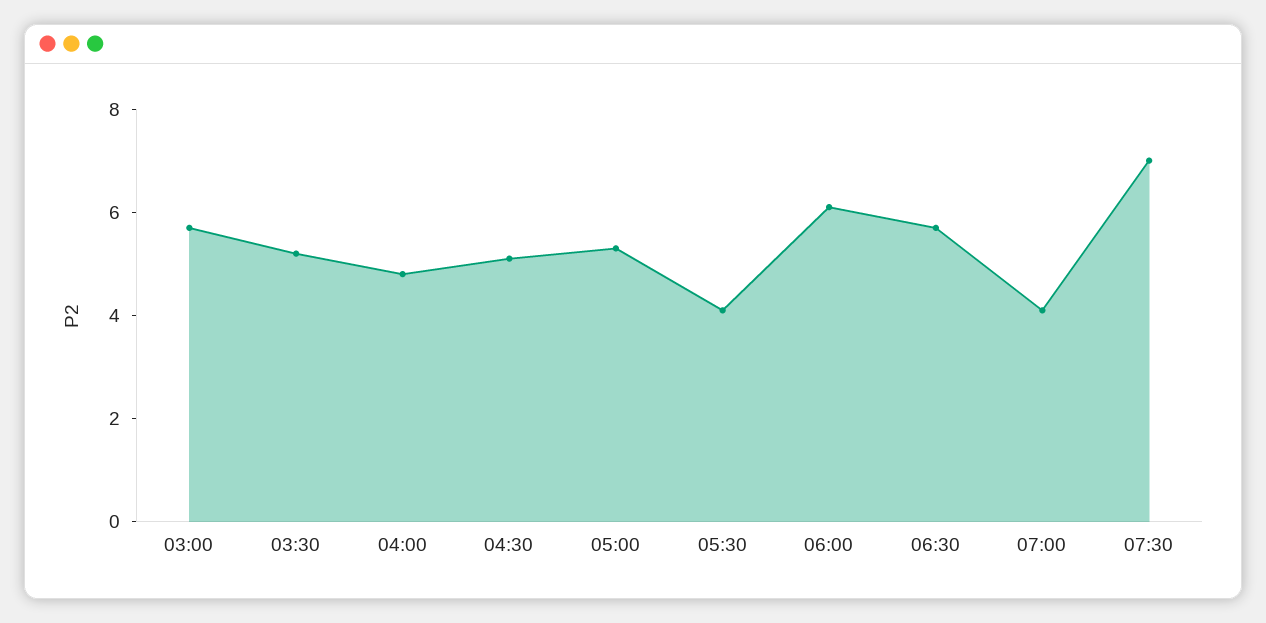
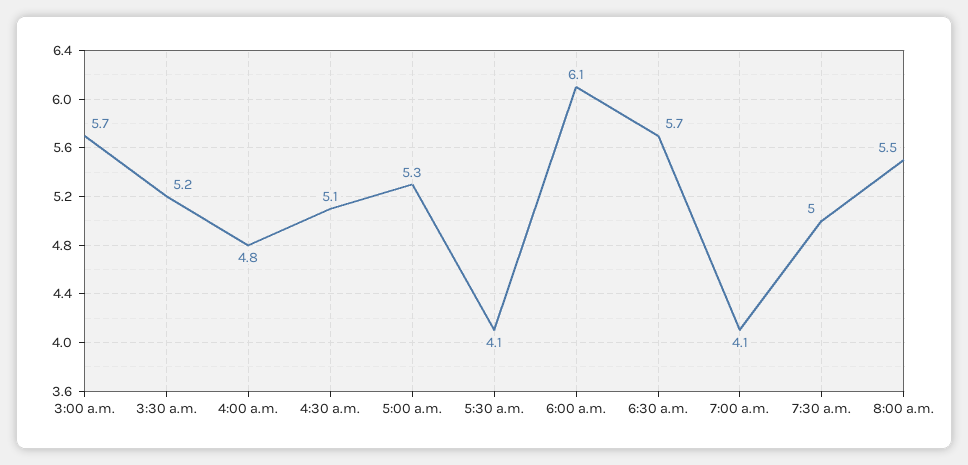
07:30: 7 -> 5
8:00 a.m.: none -> 5.5

